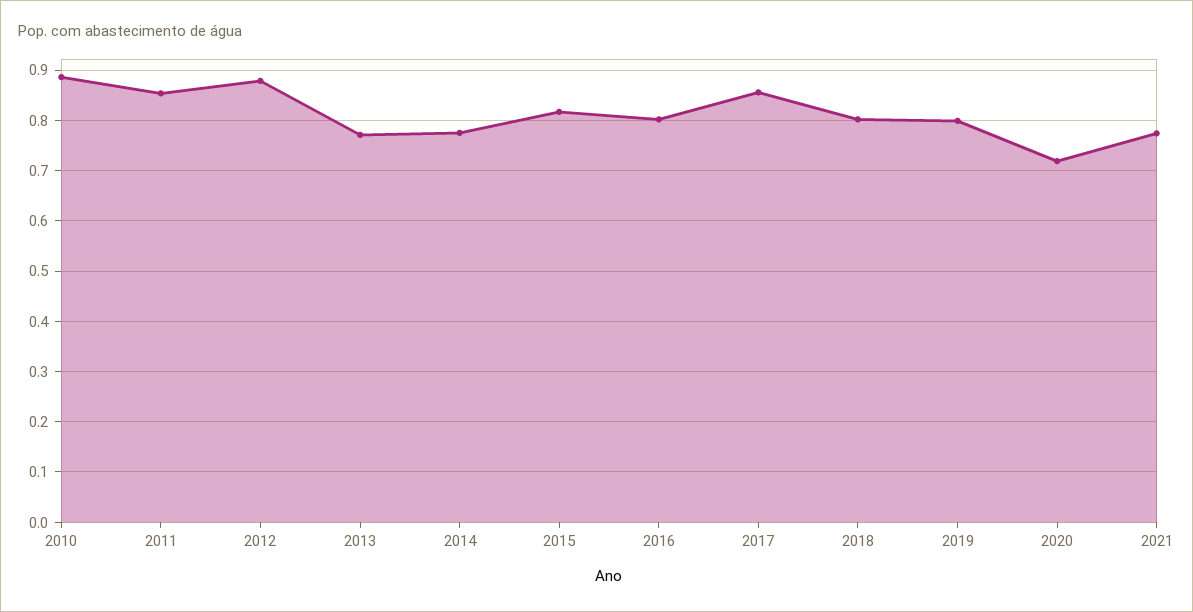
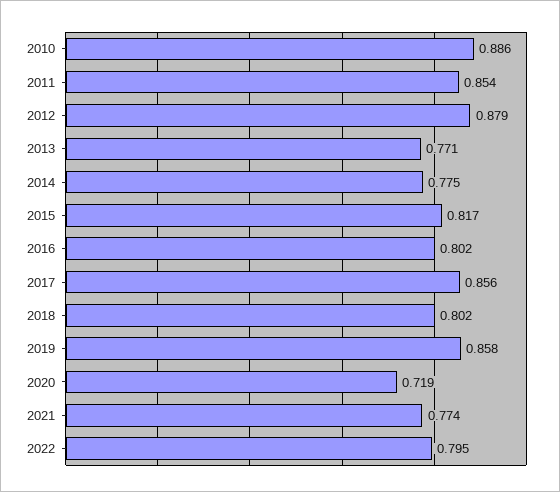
2019: 0.8 -> 0.858
2022: none -> 0.795

